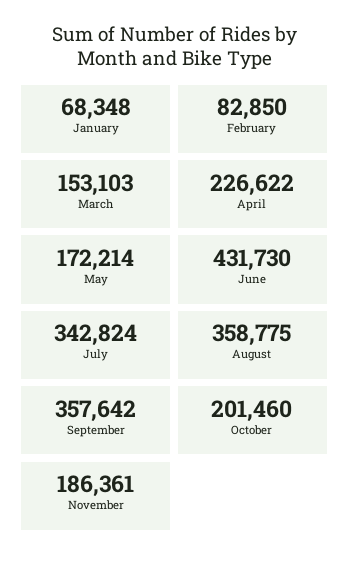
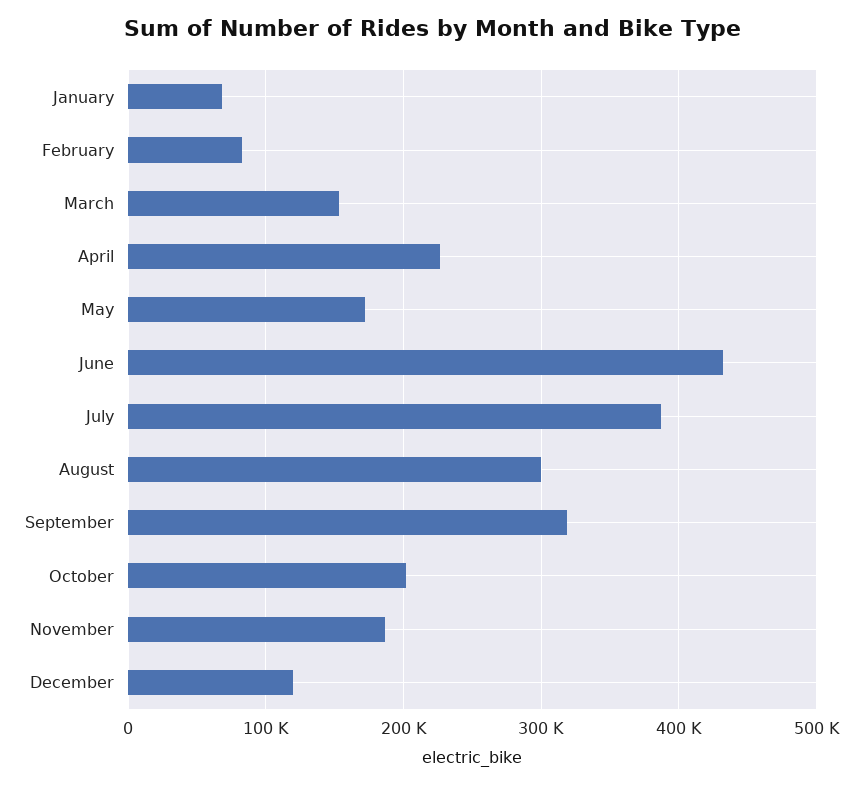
July: 342824 -> 390000
August: 358775 -> 300000
September: 357642 -> 320000
December: none -> 120000

